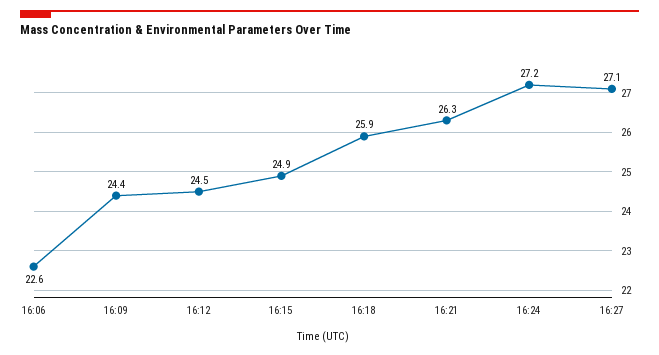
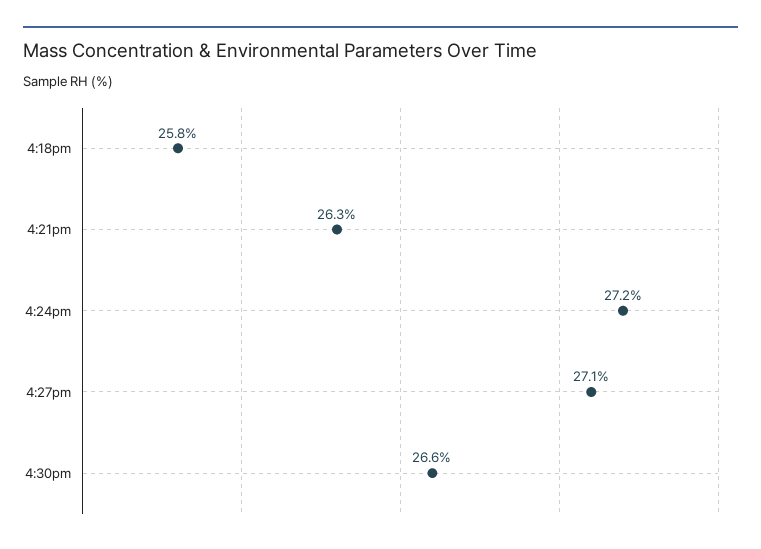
16:06: 22.6 -> none
16:09: 24.4 -> none
16:12: 24.5 -> none
16:15: 24.9 -> none
16:18: 25.9 -> 25.8
4:30pm: none -> 26.6

